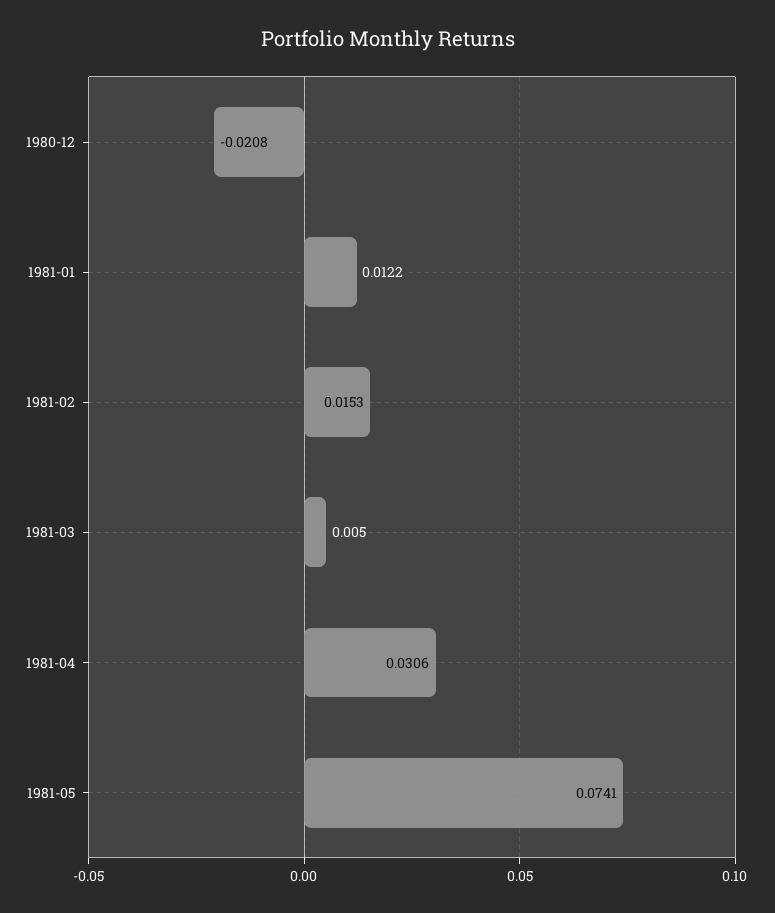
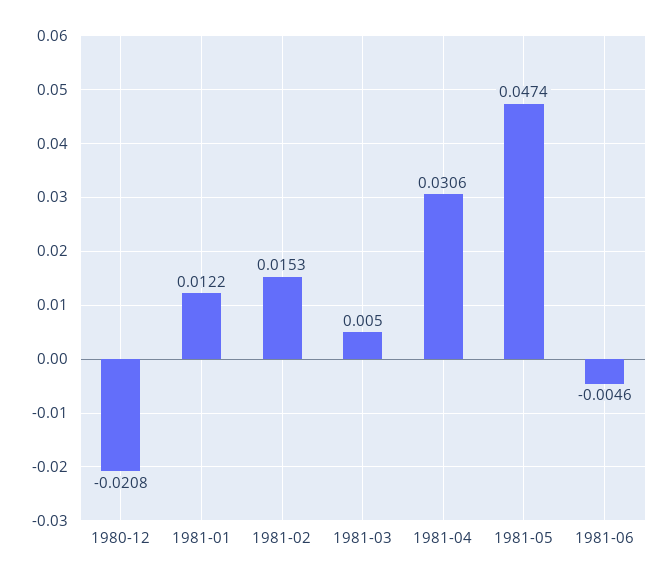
1981-05: 0.0741 -> 0.0474
1981-06: none -> -0.0046

